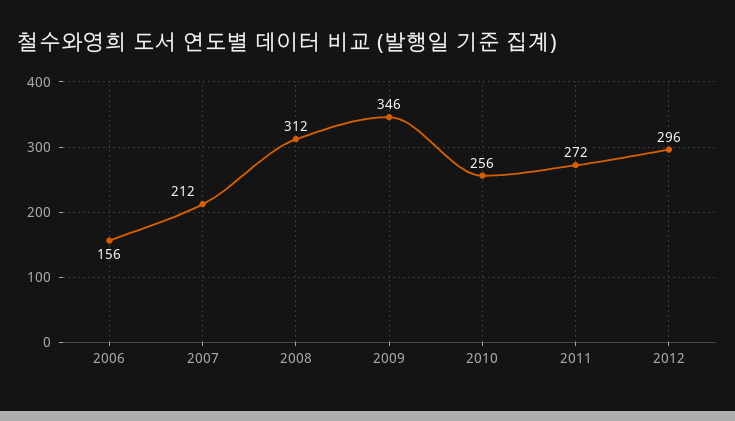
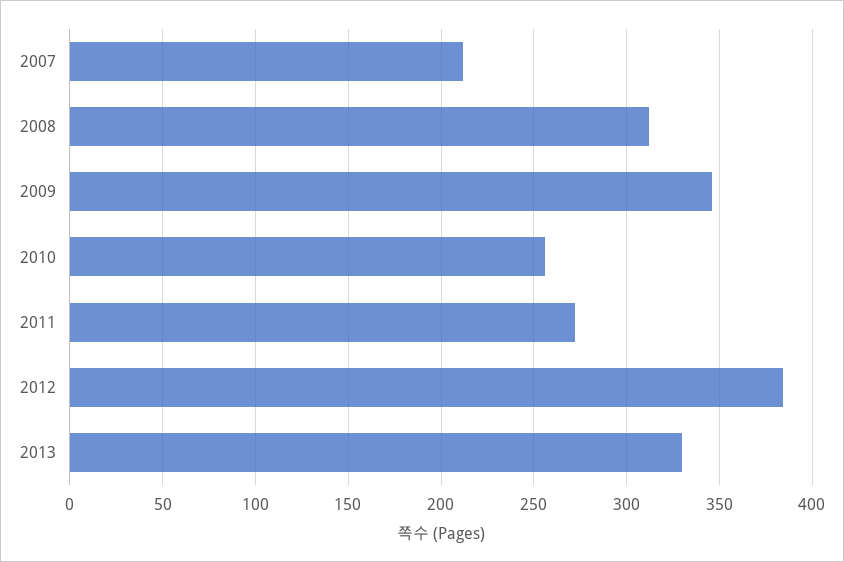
2006: 156 -> none
2012: 296 -> 385
2013: none -> 330

